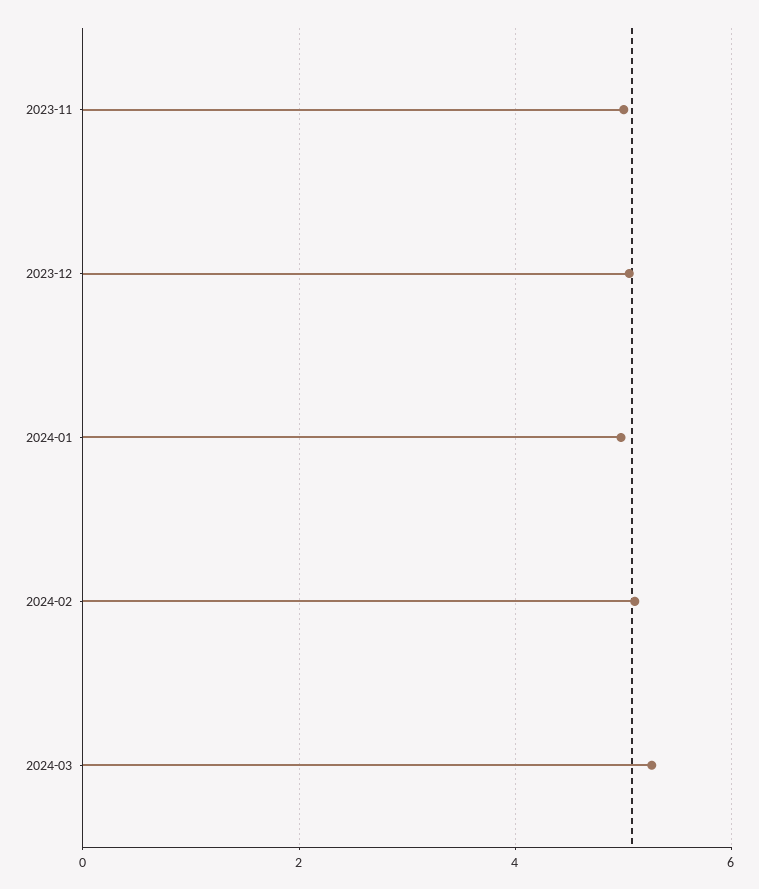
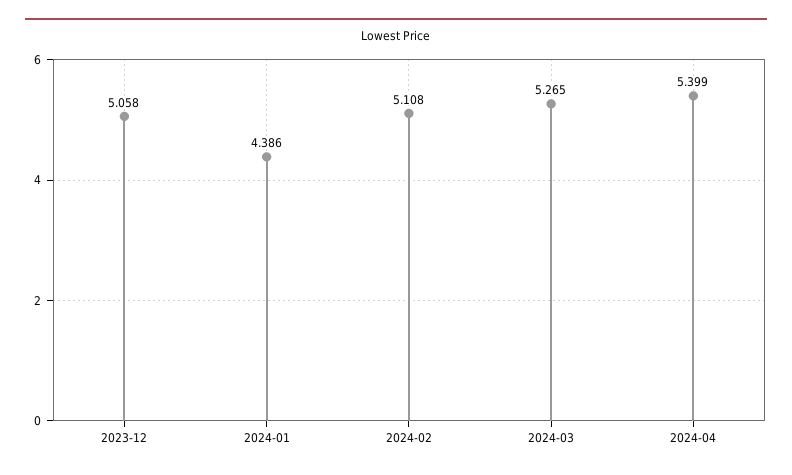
2023-11: 5 -> none
2024-01: 5 -> 4.386
2024-04: none -> 5.399

